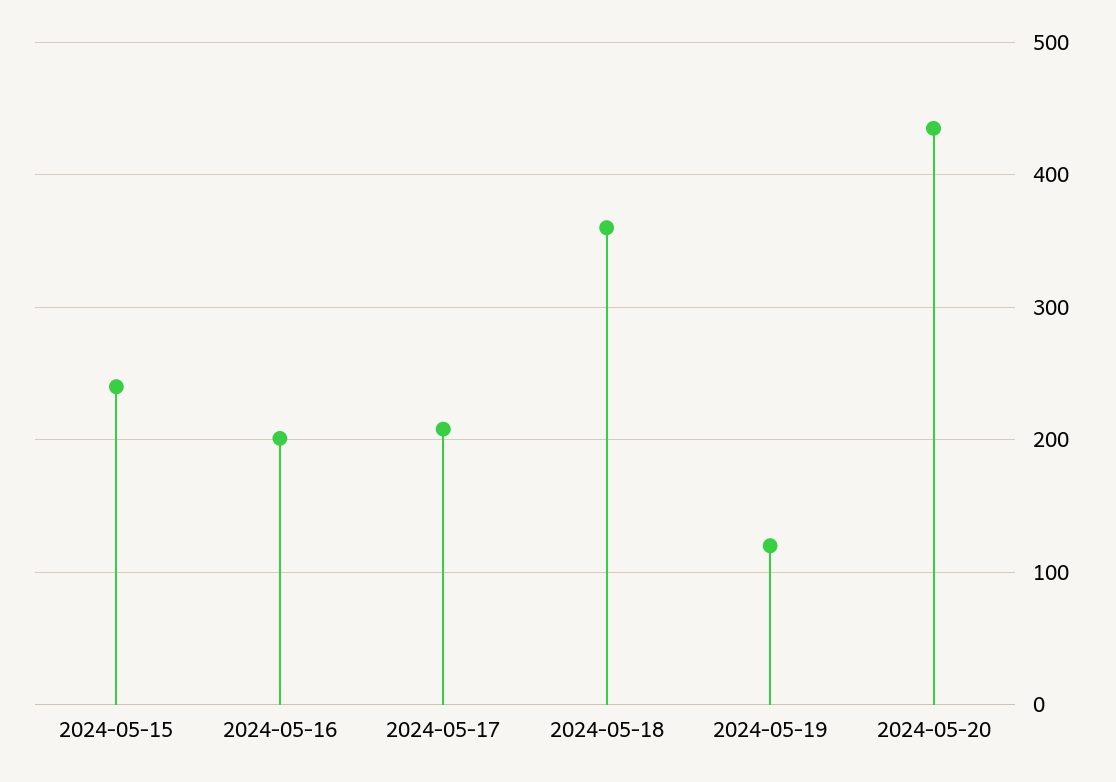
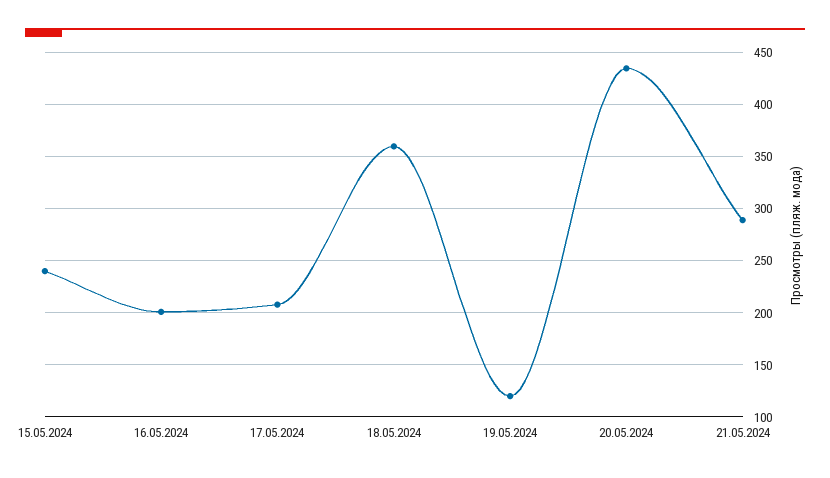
21.05.2024: none -> 290

